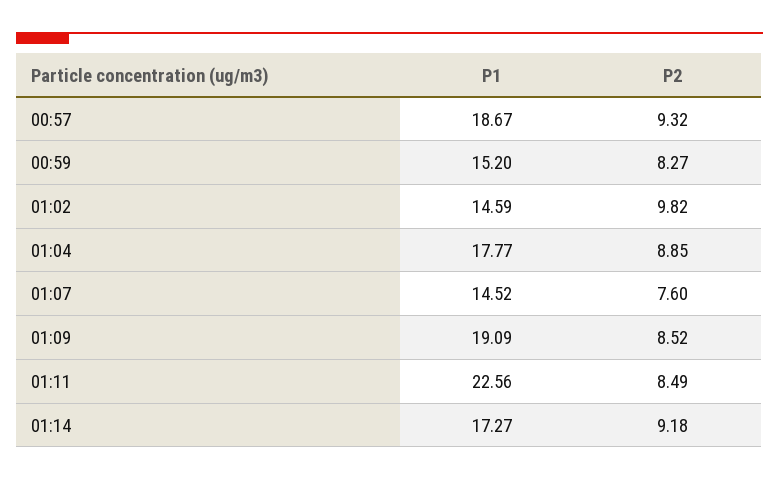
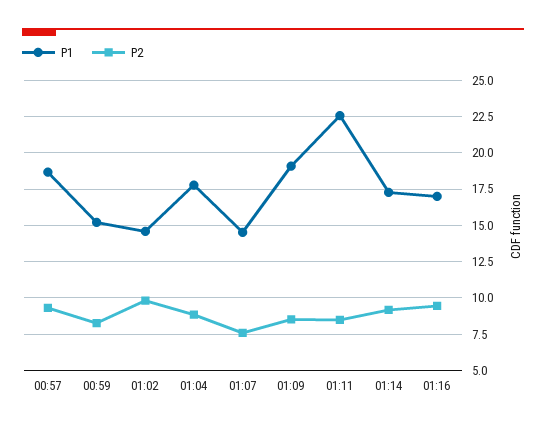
P1, 01:16: none -> 17
P2, 01:16: none -> 9.5

